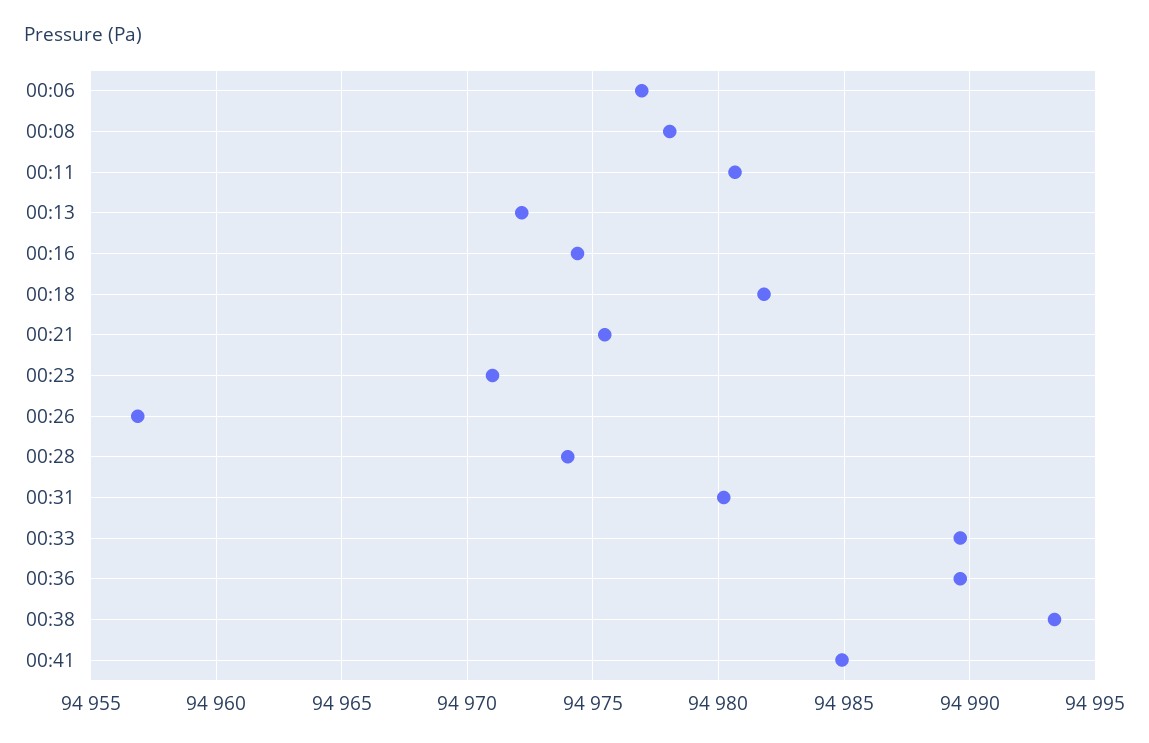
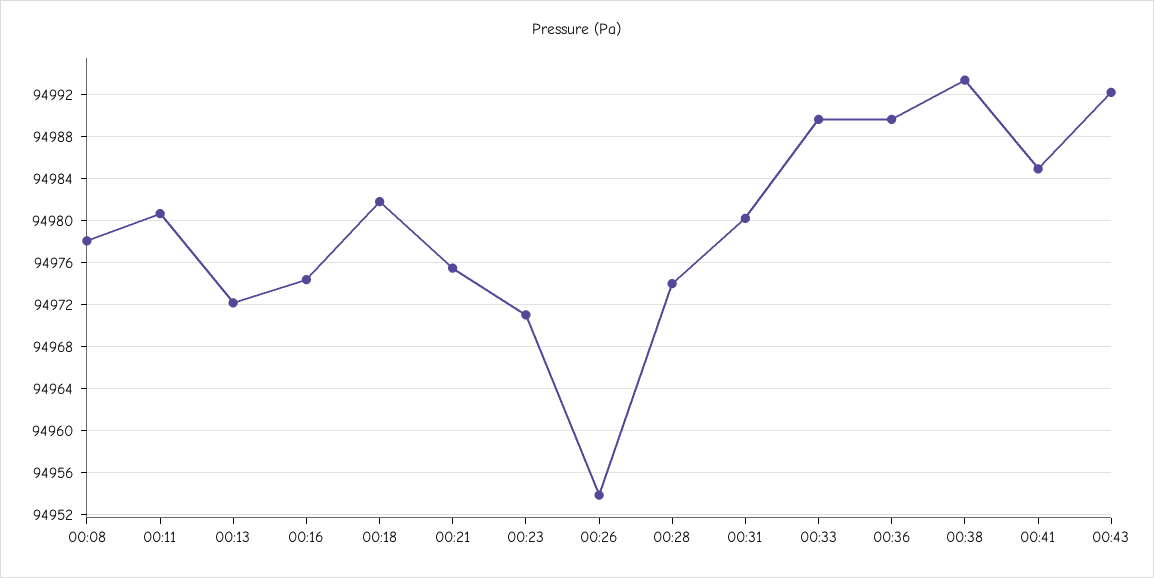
00:06: 94977 -> none
00:26: 94957 -> 94954
00:43: none -> 94992

